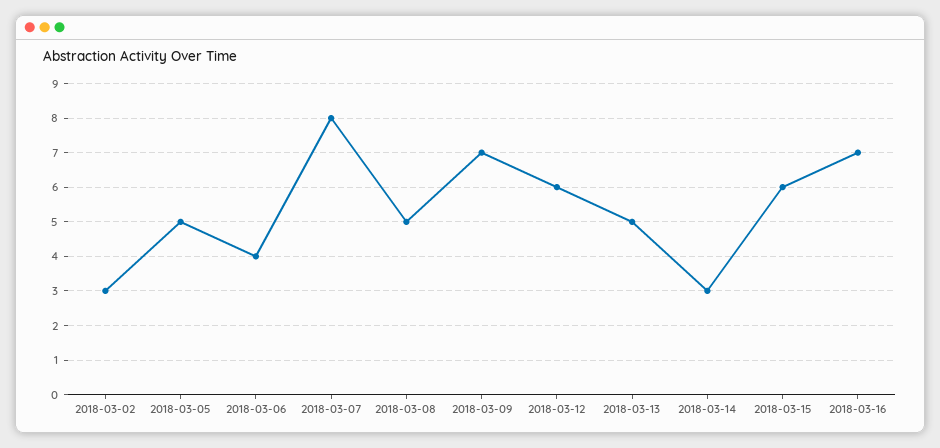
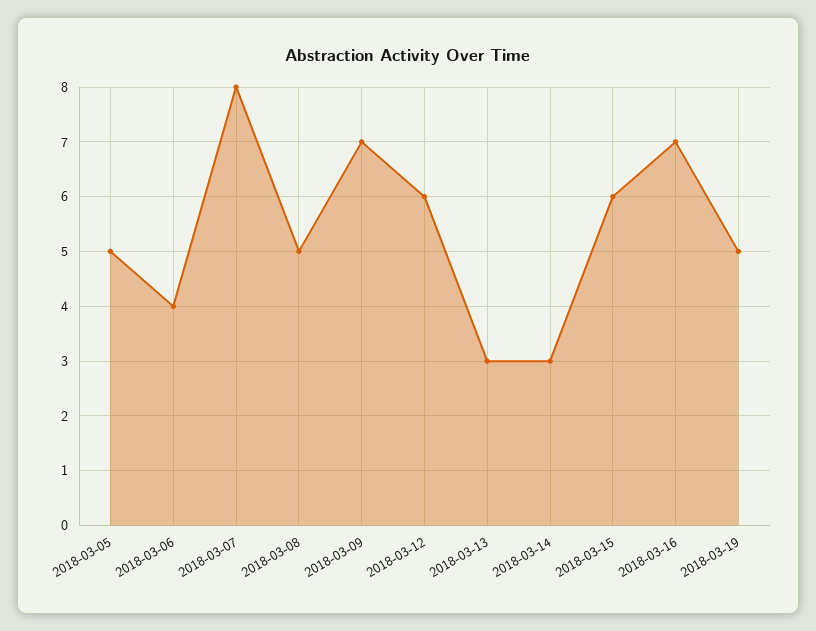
2018-03-02: 3 -> none
2018-03-13: 5 -> 3
2018-03-19: none -> 5

